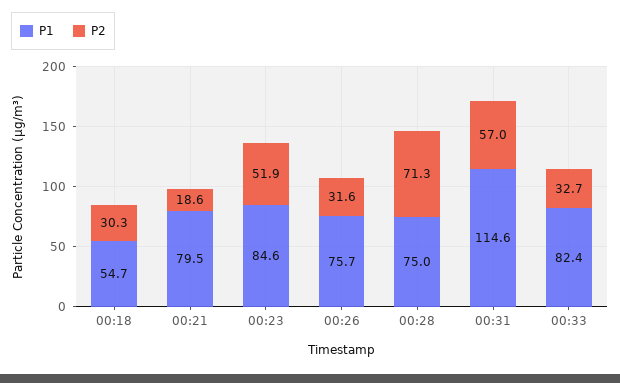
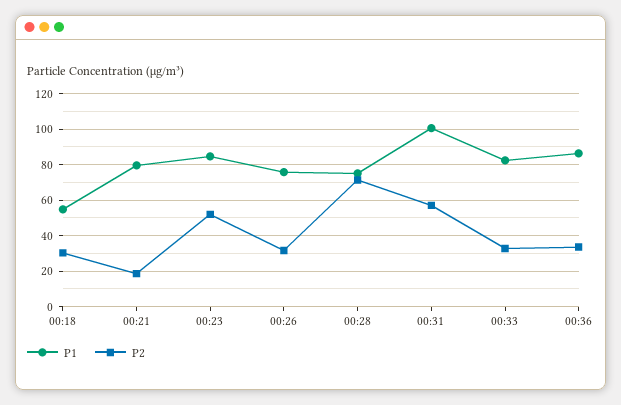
P1, 00:31: 114.6 -> 100
P1, 00:36: none -> 85
P2, 00:36: none -> 35

